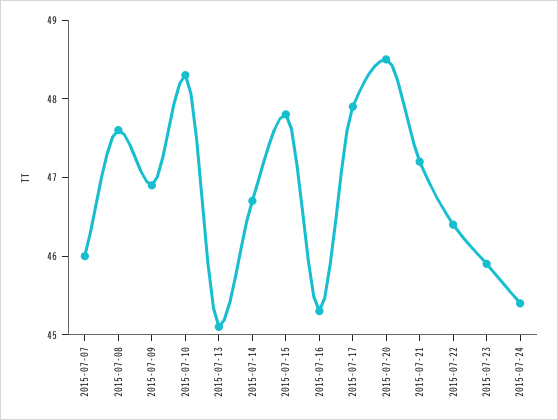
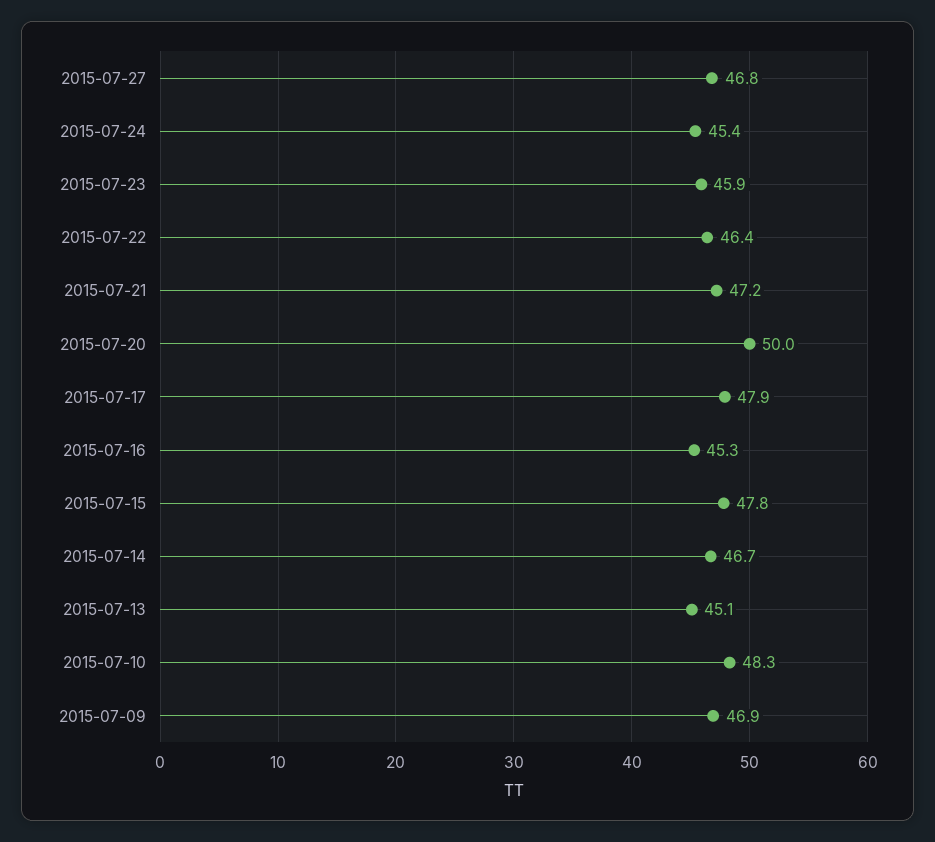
2015-07-07: 46 -> none
2015-07-08: 47.5 -> none
2015-07-20: 48.5 -> 50
2015-07-27: none -> 46.8

